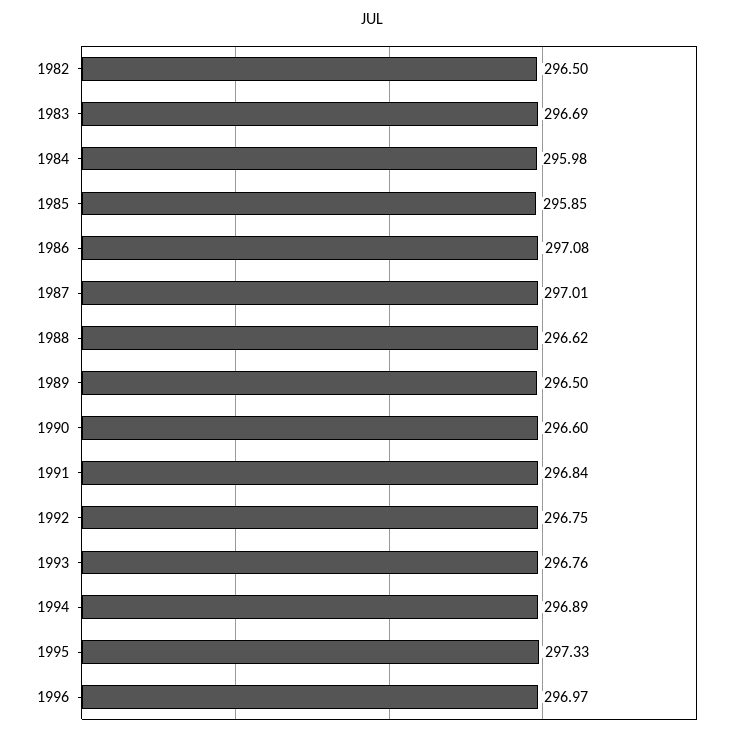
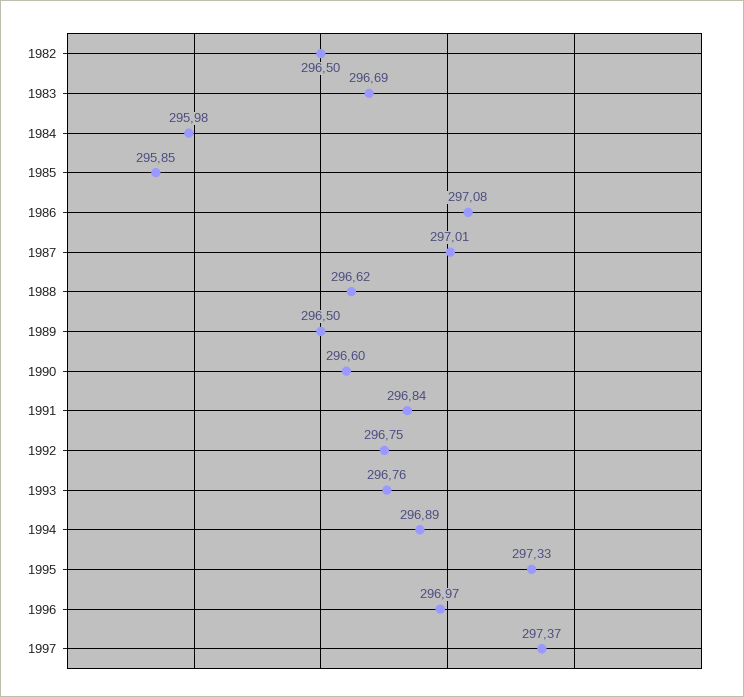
1997: none -> 297.37

